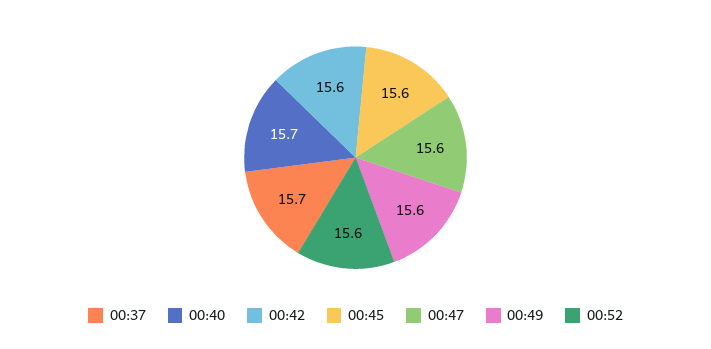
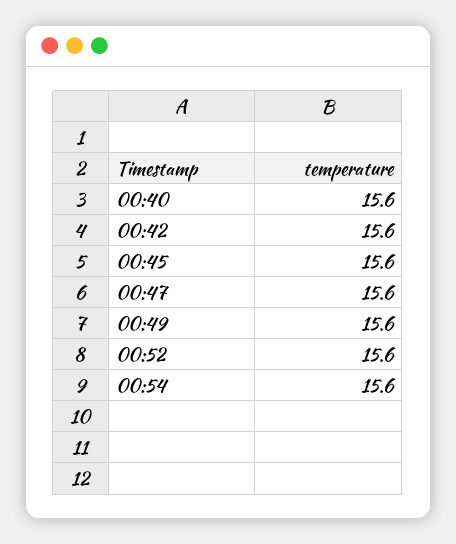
00:37: 15.7 -> none
00:40: 15.7 -> 15.6
00:54: none -> 15.6

